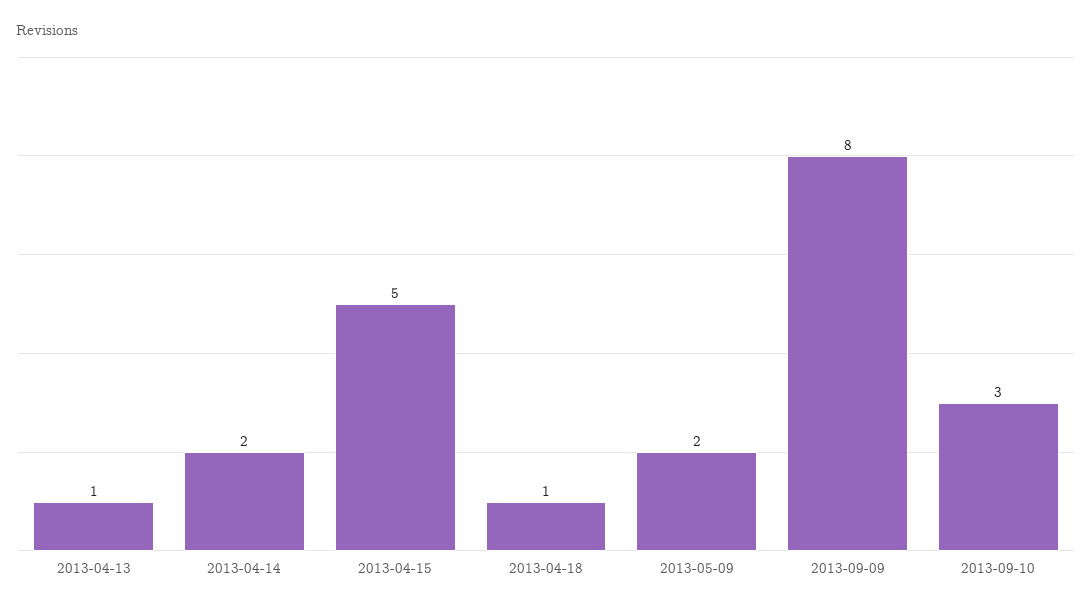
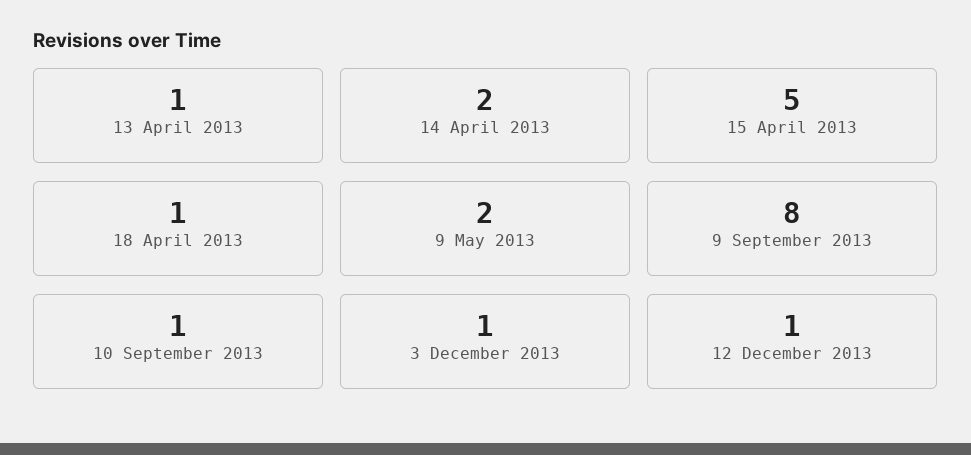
2013-09-10: 3 -> 1
3 December 2013: none -> 1
12 December 2013: none -> 1

